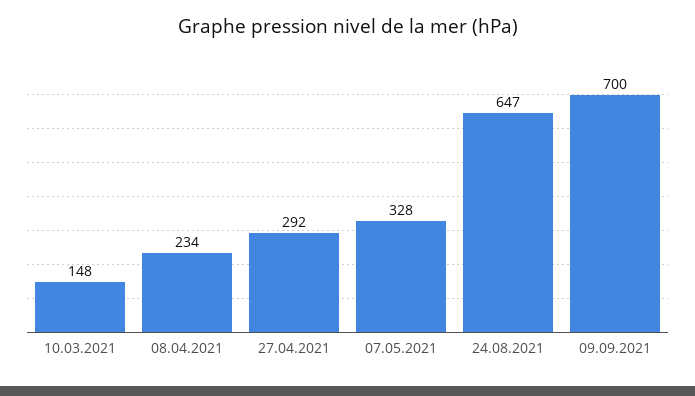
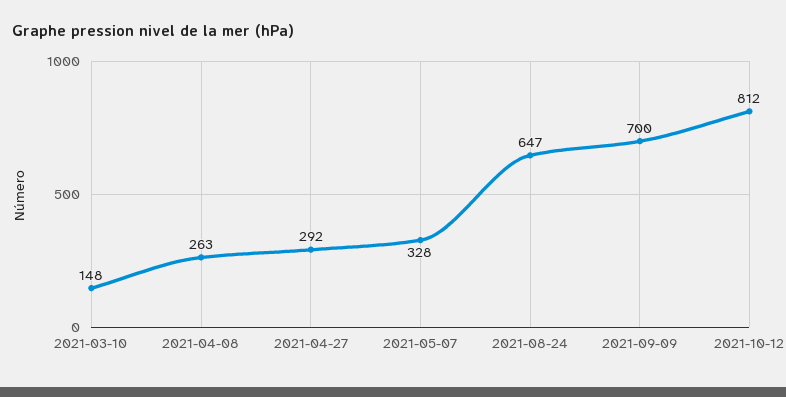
08.04.2021: 234 -> 263
2021-10-12: none -> 812

